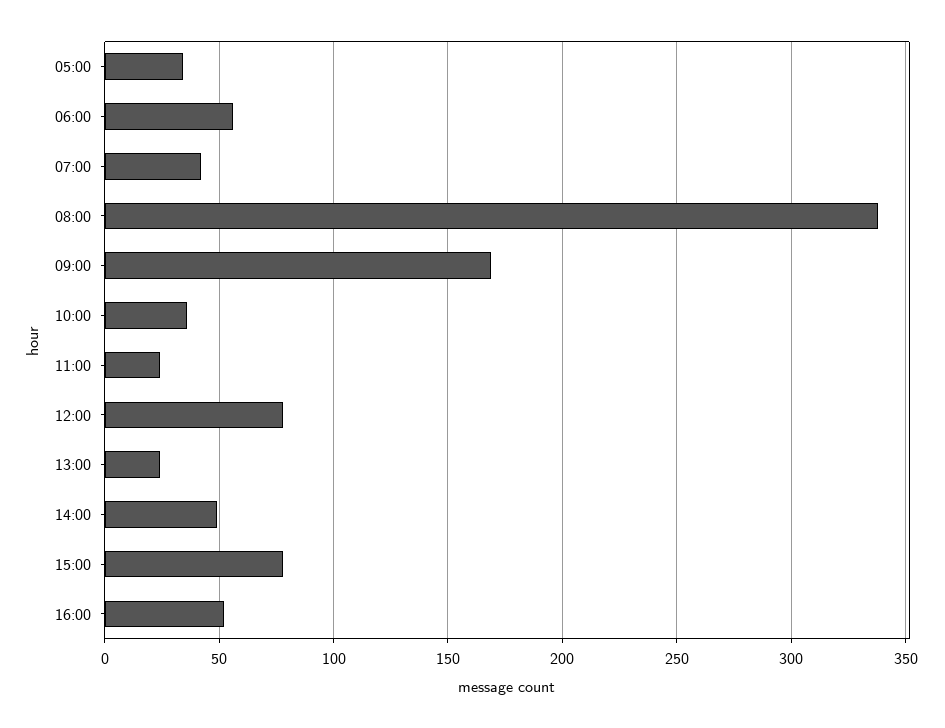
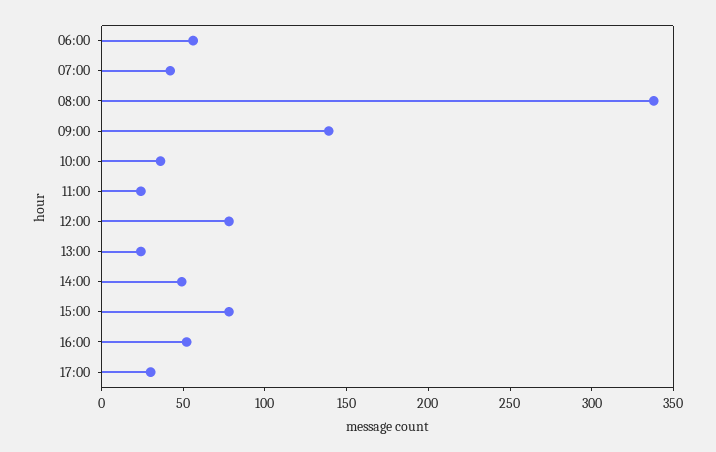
05:00: 35 -> none
09:00: 170 -> 140
17:00: none -> 30

